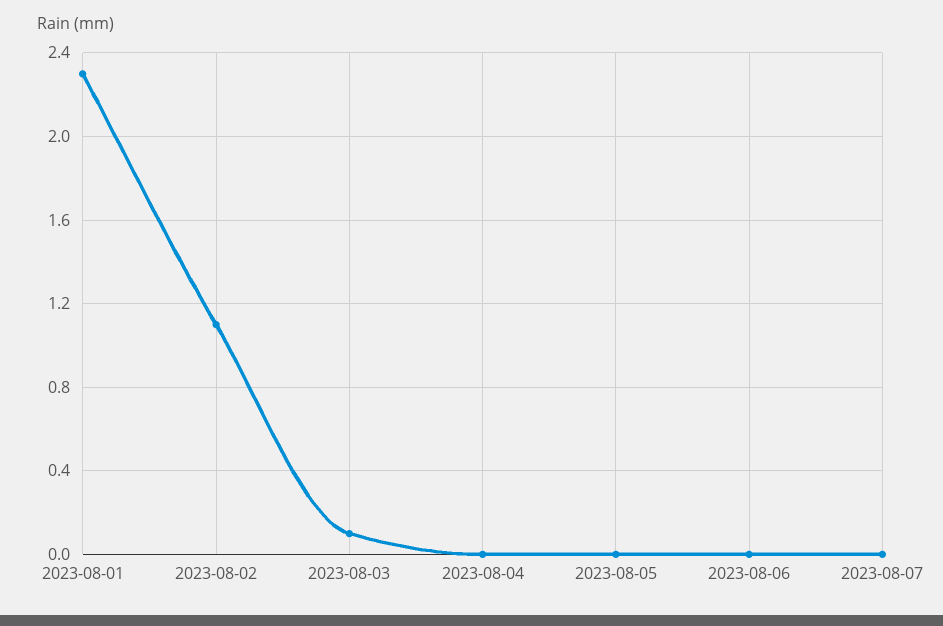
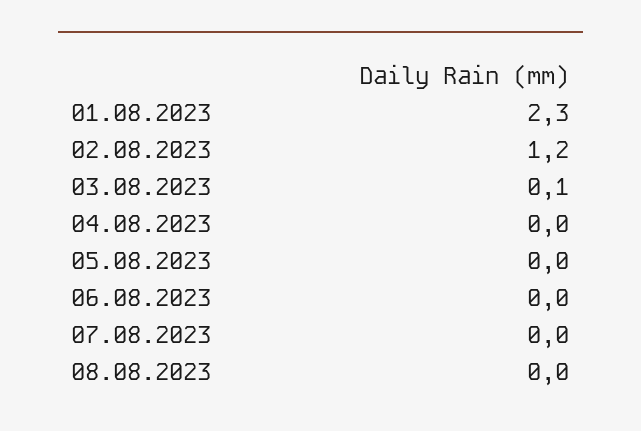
2023-08-02: 1.1 -> 1.2
08.08.2023: none -> 0

